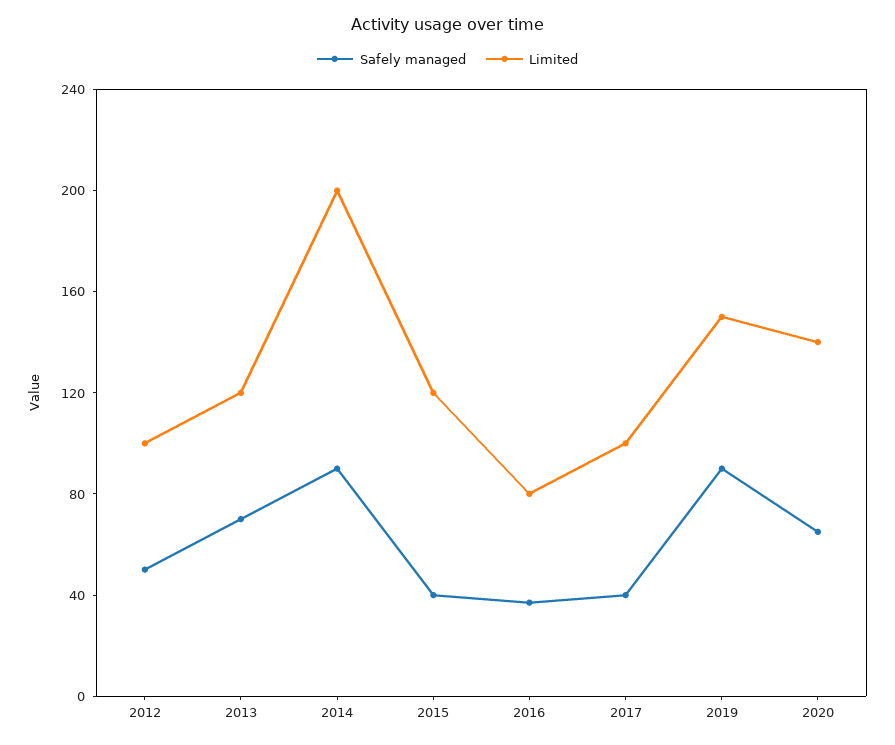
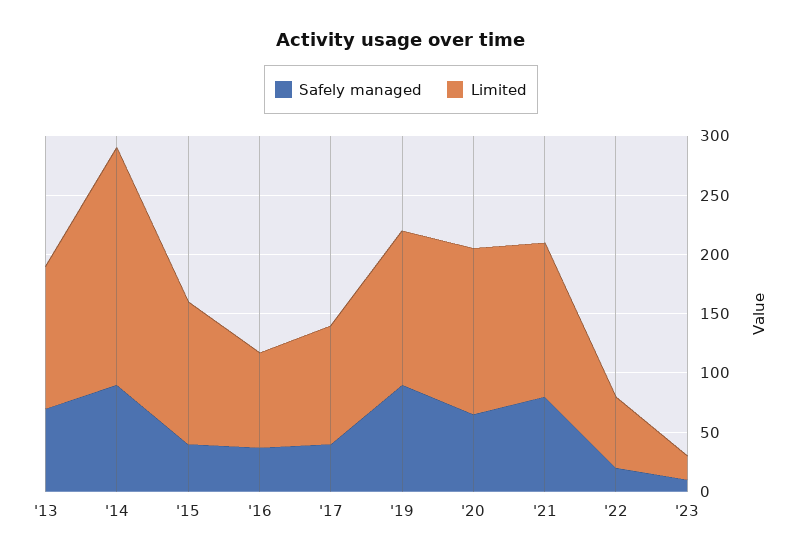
Safely managed, 2012: 50 -> none
Limited, 2012: 100 -> none
Limited, 2019: 150 -> 130
Safely managed, '21: none -> 80
Limited, '21: none -> 130
Safely managed, '22: none -> 20
Limited, '22: none -> 60
Safely managed, '23: none -> 10
Limited, '23: none -> 20

